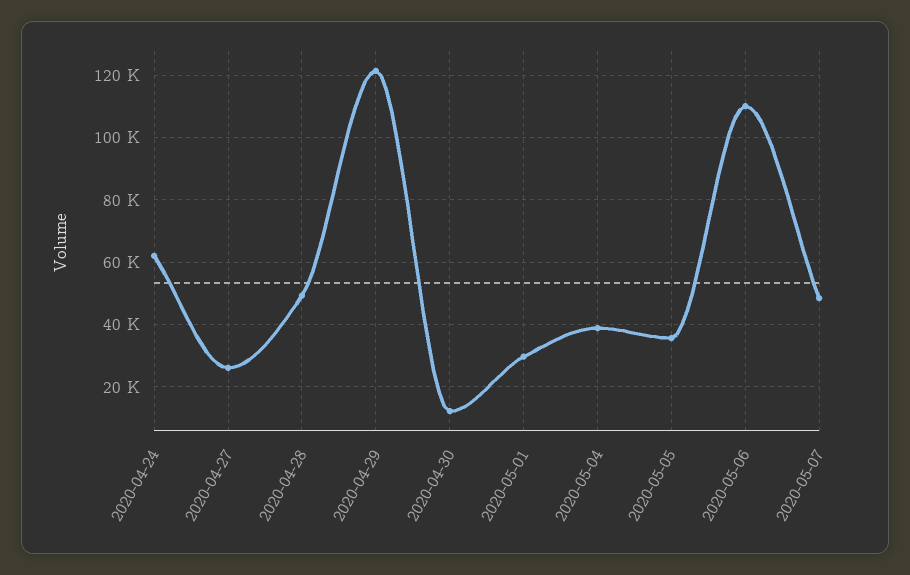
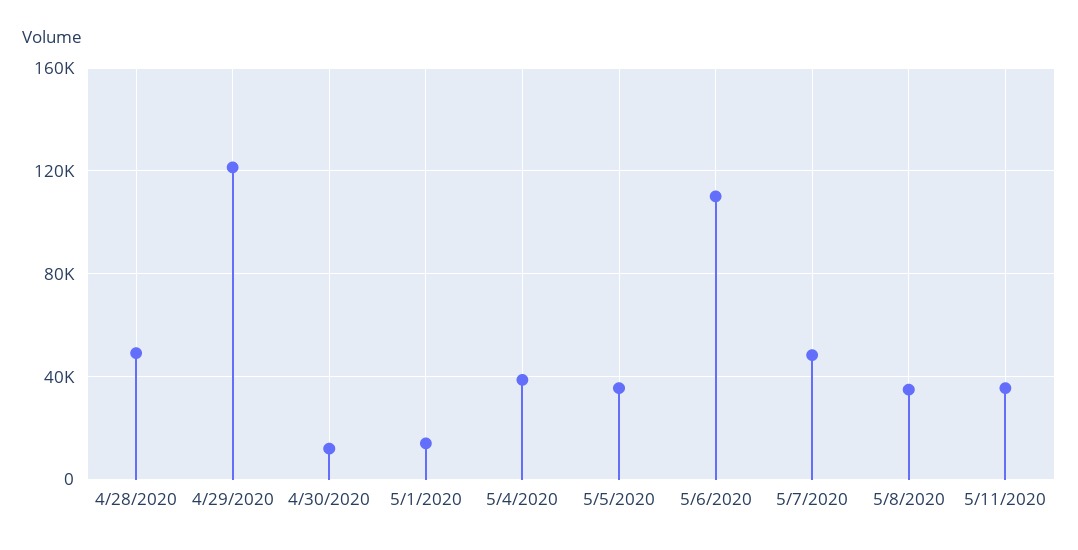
2020-04-24: 62000 -> none
2020-04-27: 26000 -> none
2020-05-01: 30000 -> 15000
5/8/2020: none -> 35000
5/11/2020: none -> 35000

